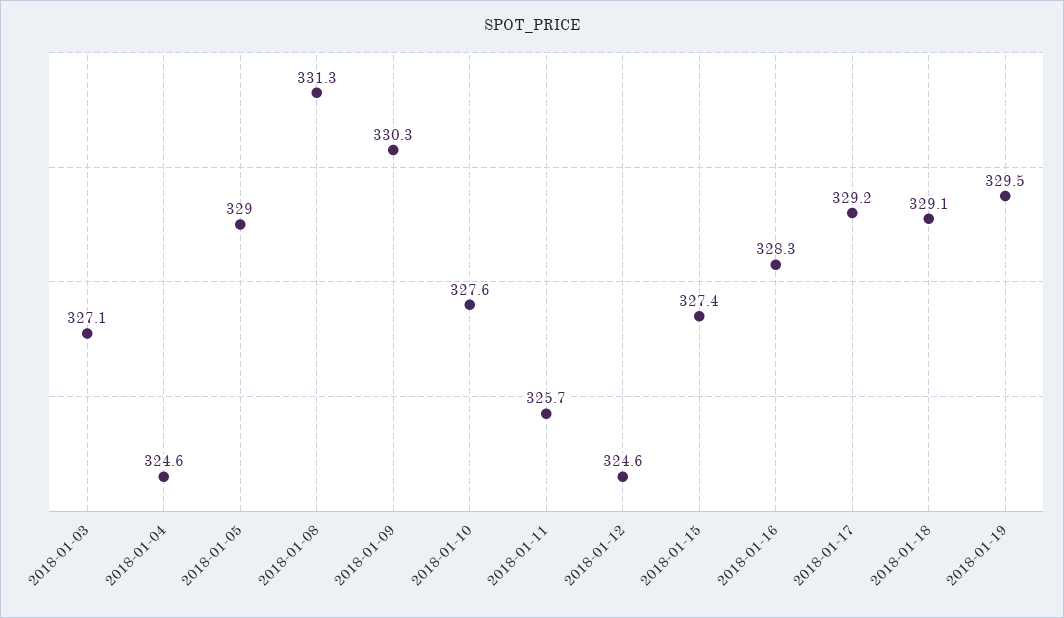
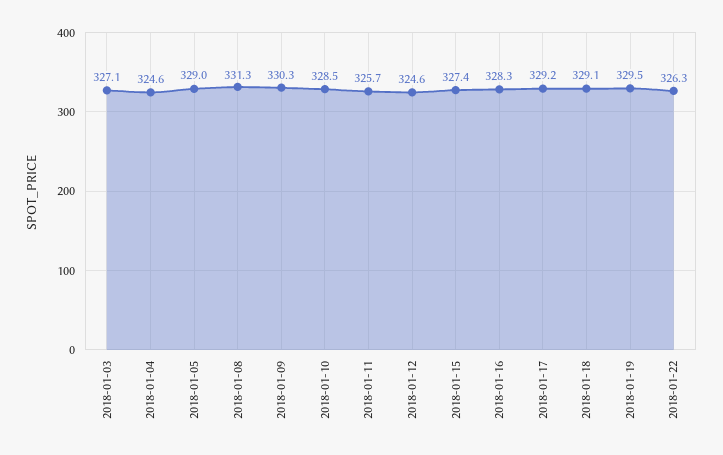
2018-01-10: 327.6 -> 328.5
2018-01-22: none -> 326.3

